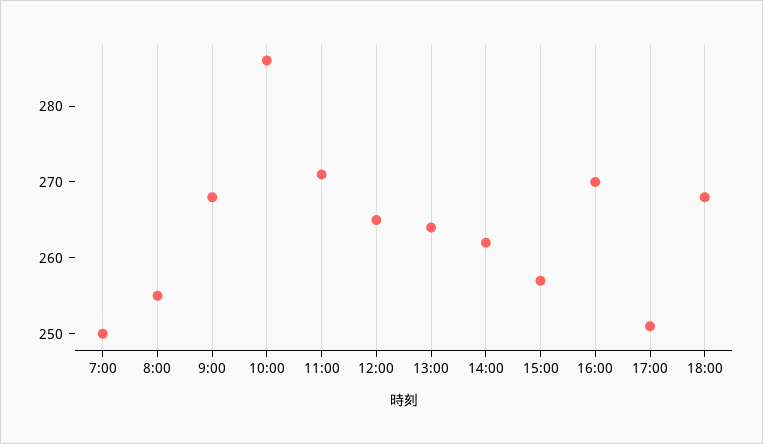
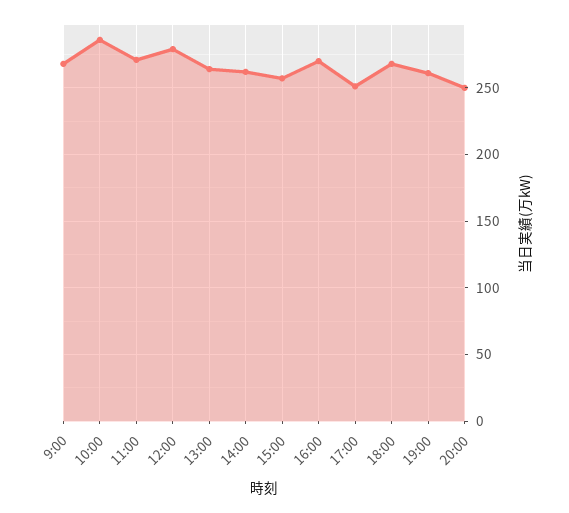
7:00: 250 -> none
8:00: 255 -> none
12:00: 265 -> 280
19:00: none -> 260
20:00: none -> 250

